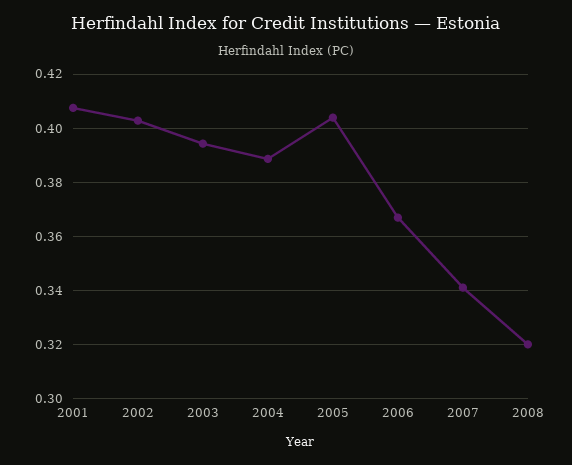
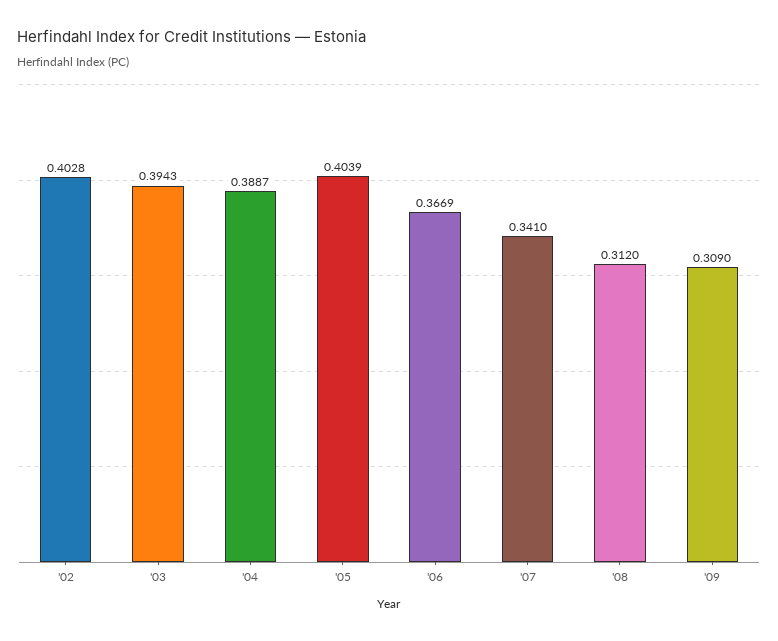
2001: 0.4075 -> none
2008: 0.32 -> 0.312
'09: none -> 0.309

